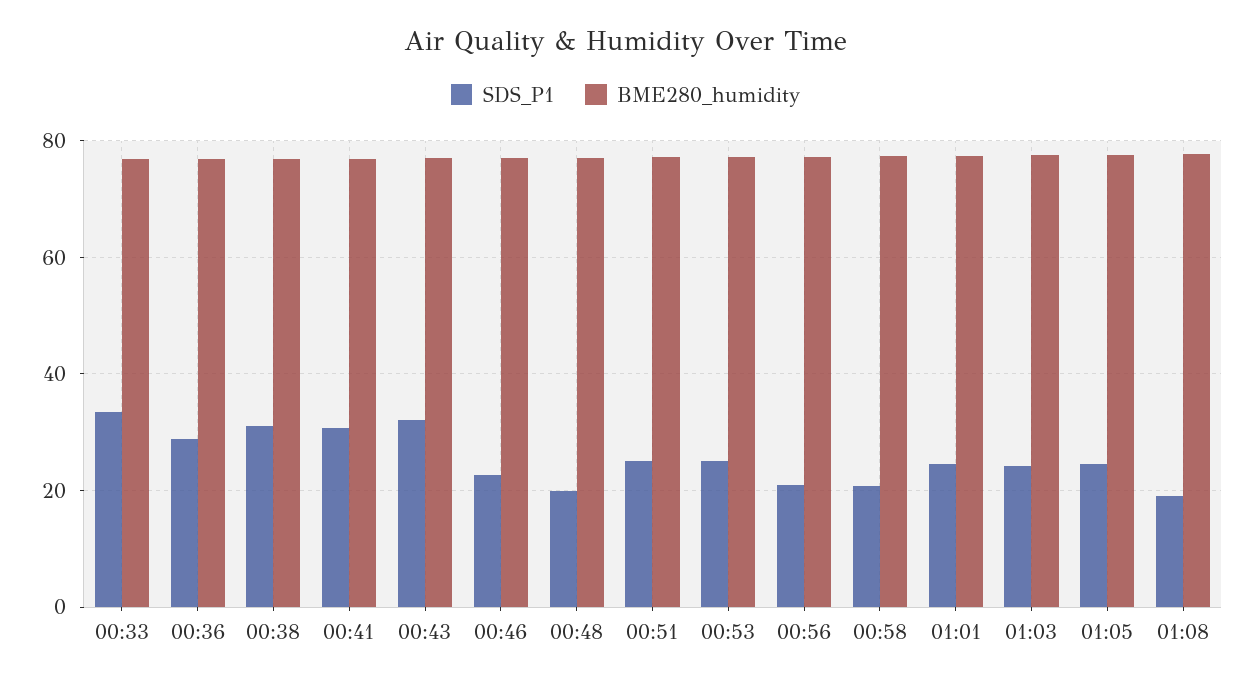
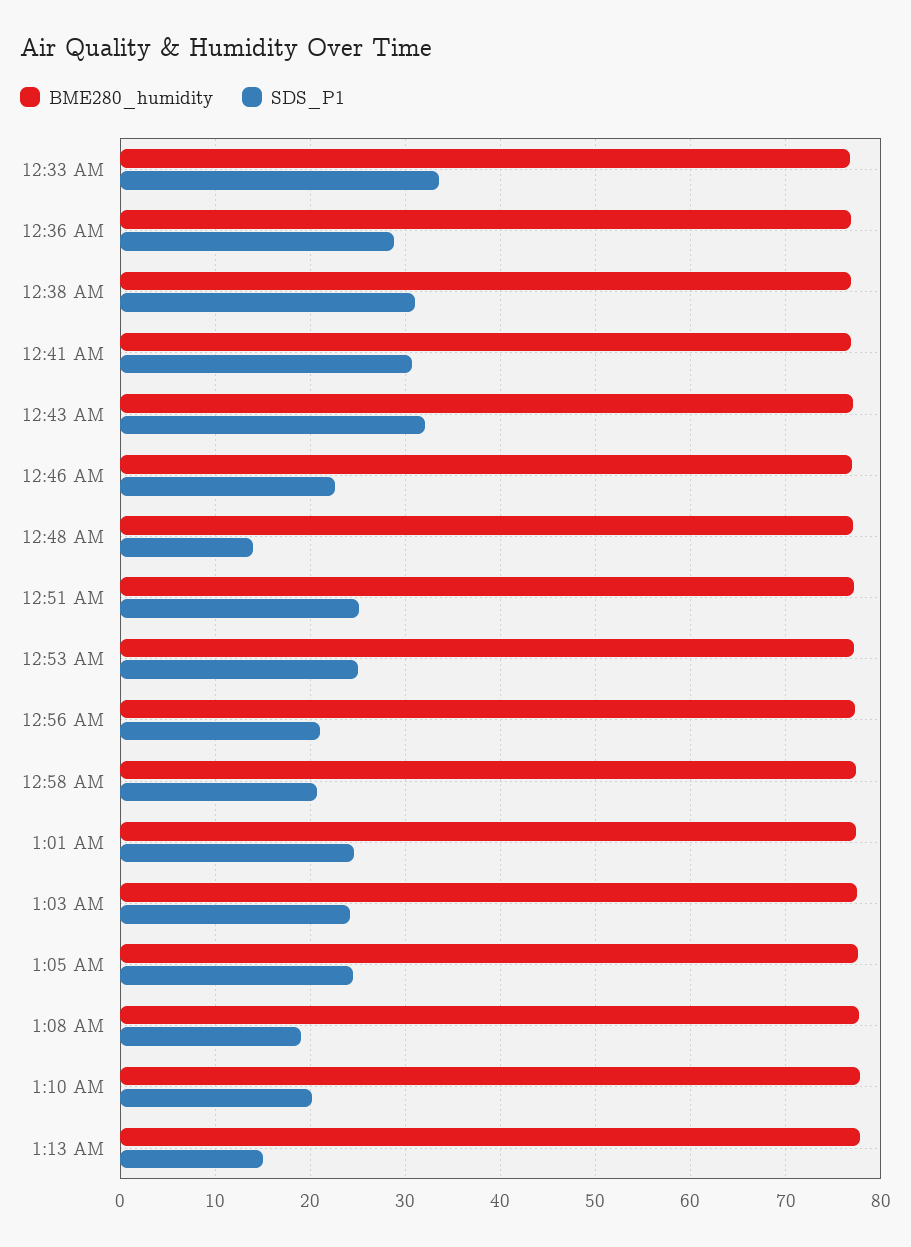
SDS_P1, 00:48: 20 -> 14
BME280_humidity, 1:10 AM: none -> 78
SDS_P1, 1:10 AM: none -> 20
BME280_humidity, 1:13 AM: none -> 78
SDS_P1, 1:13 AM: none -> 15

